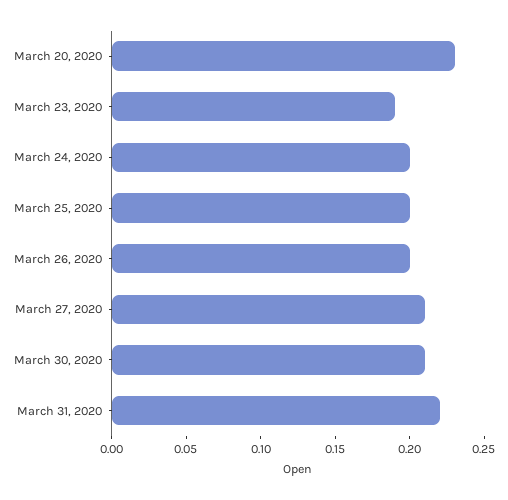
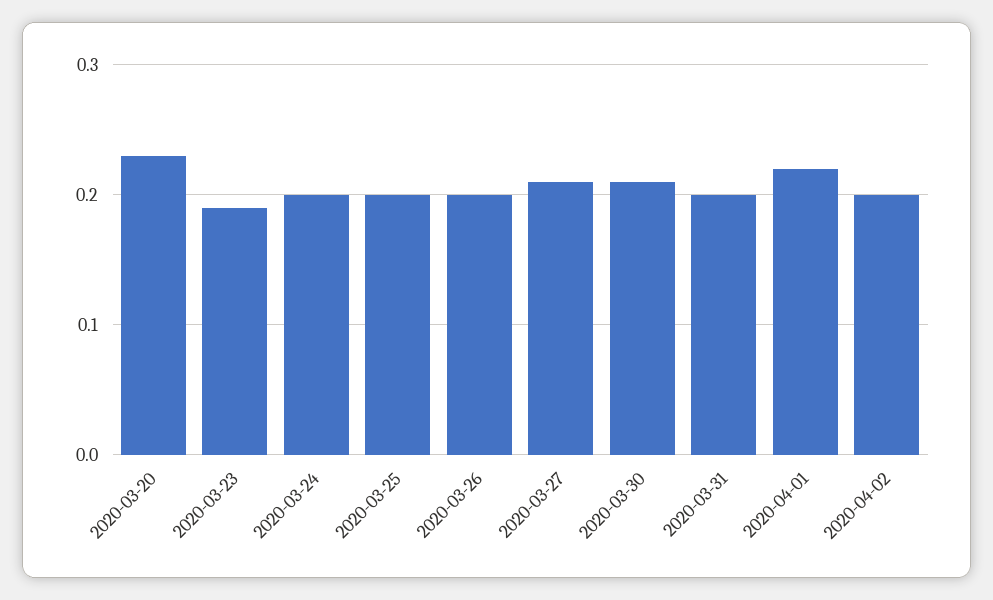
March 31, 2020: 0.22 -> 0.2
2020-04-01: none -> 0.22
2020-04-02: none -> 0.2

